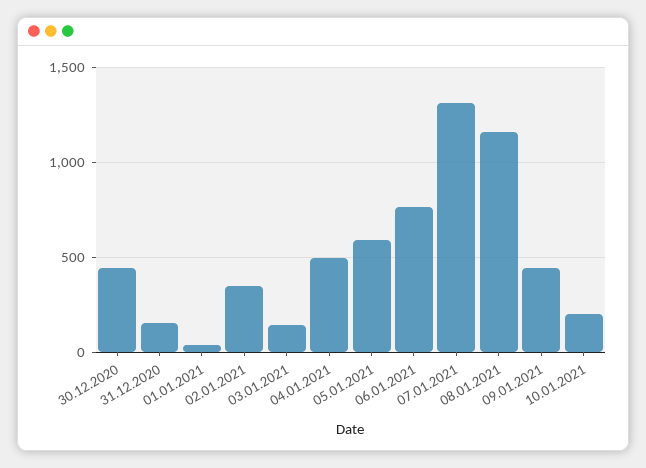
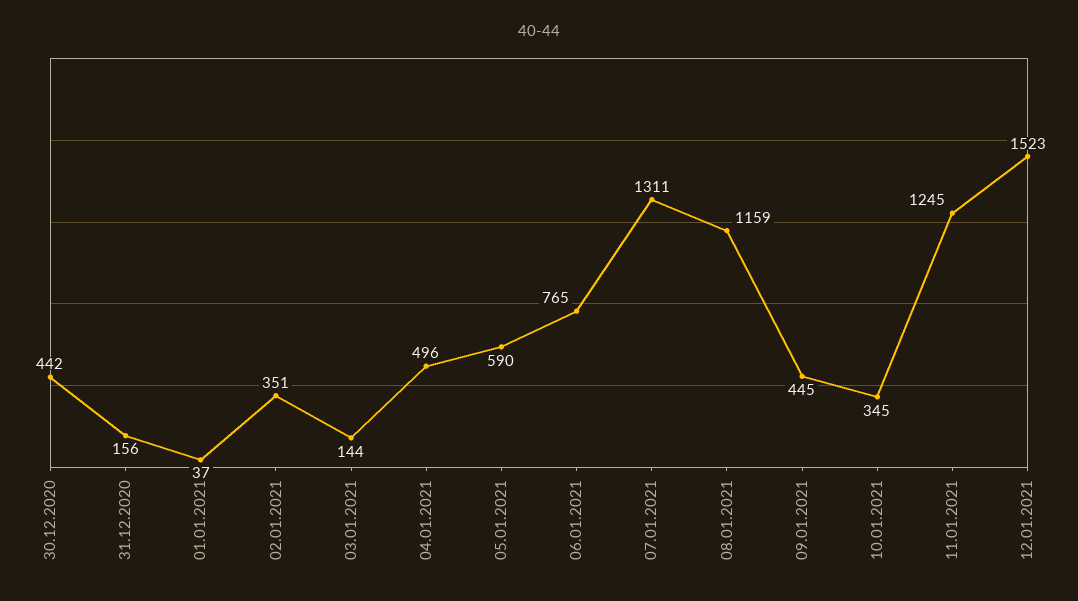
10.01.2021: 200 -> 345
11.01.2021: none -> 1245
12.01.2021: none -> 1523

